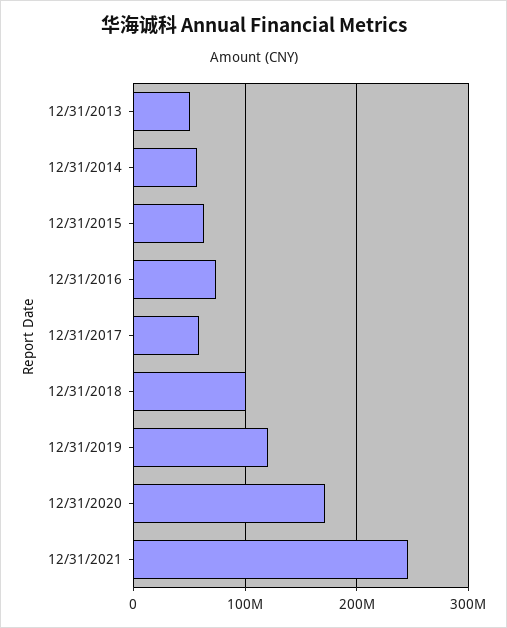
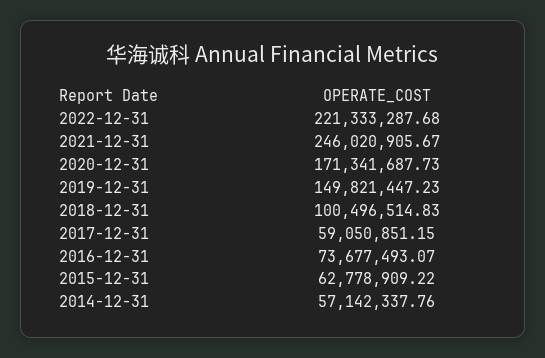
12/31/2013: 50000000 -> none
12/31/2019: 120000000 -> 149821447.23
2022-12-31: none -> 221333287.68

